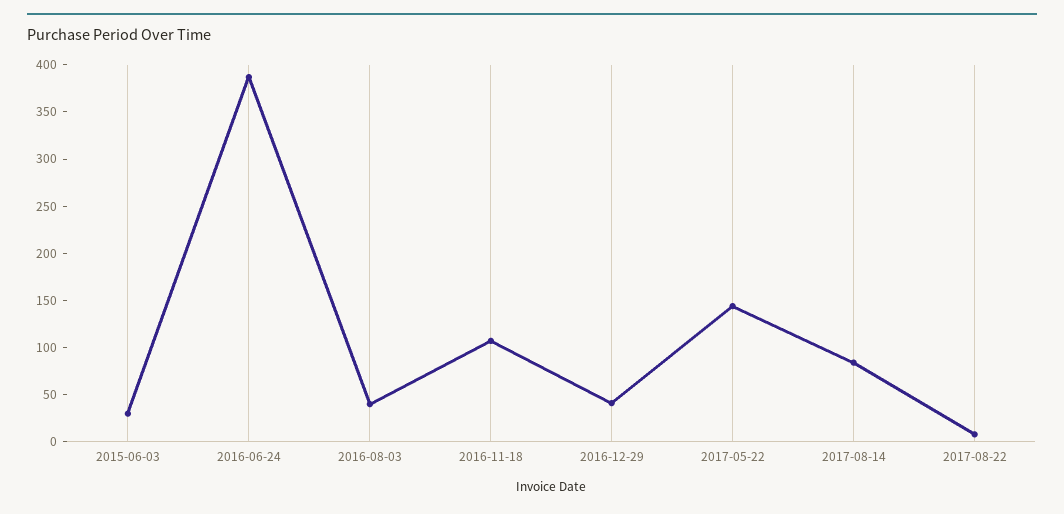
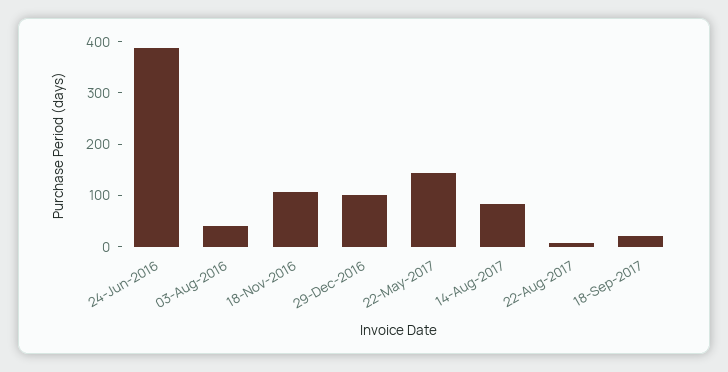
2015-06-03: 30 -> none
2016-12-29: 40 -> 100
18-Sep-2017: none -> 20

